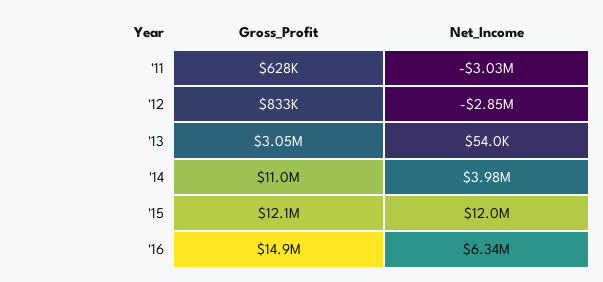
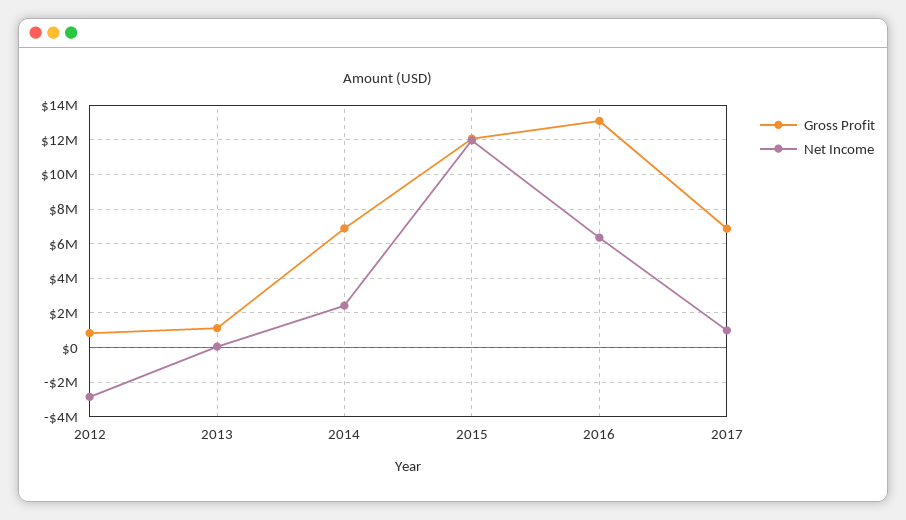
Gross_Profit, '11: 628000 -> none
Net_Income, '11: -3030000 -> none
Gross_Profit, '13: 3050000 -> 1000000
Gross_Profit, '14: 11000000 -> 7000000
Net_Income, '14: 3980000 -> 2500000
Gross_Profit, '16: 14900000 -> 13000000
Gross_Profit, 2017: none -> 7000000
Net_Income, 2017: none -> 1000000

